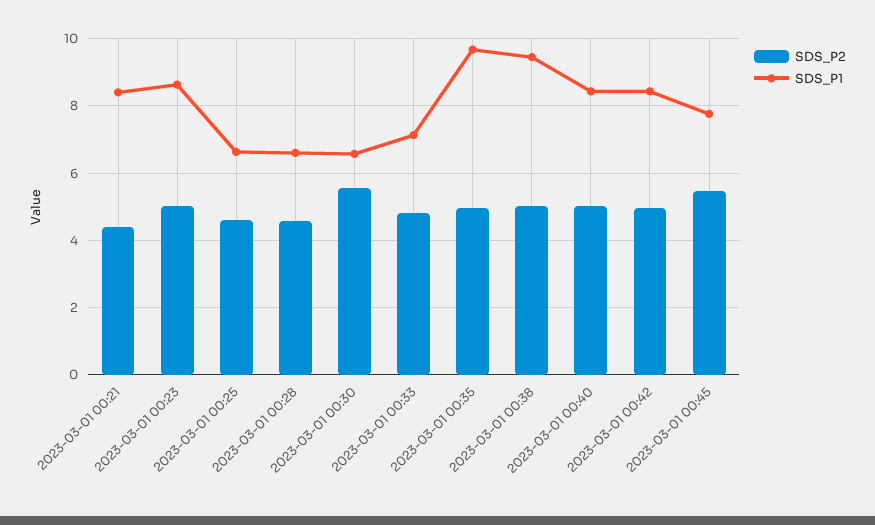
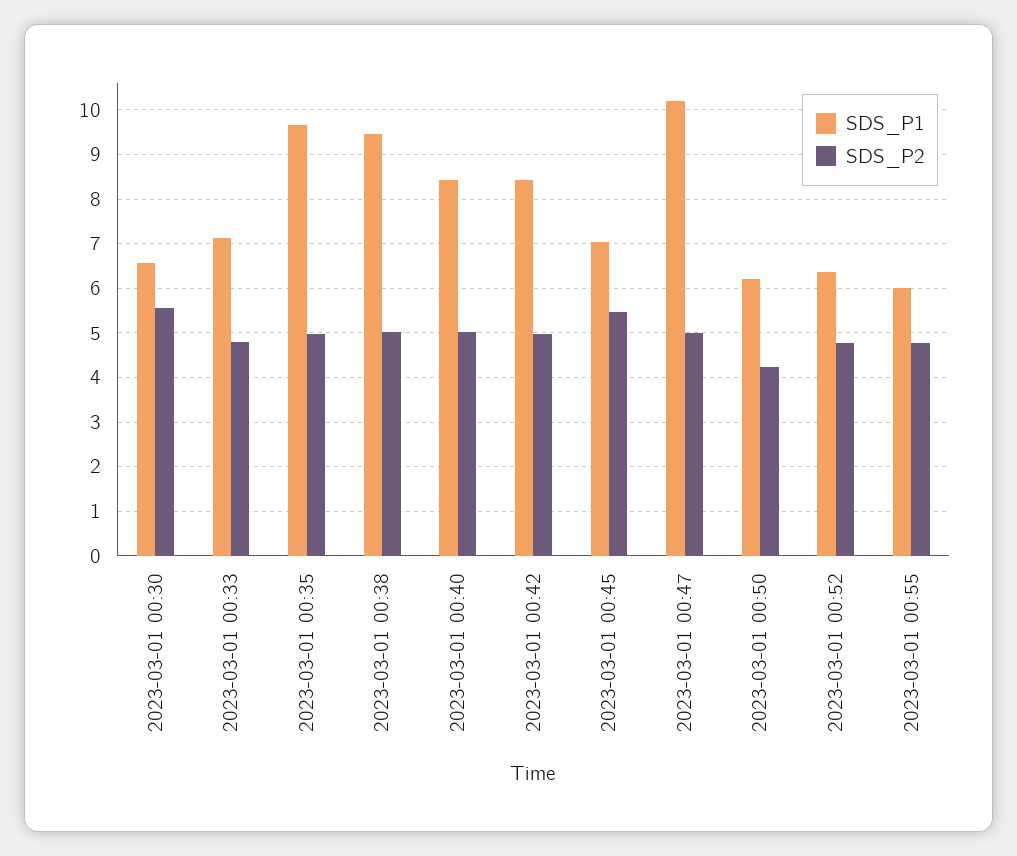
SDS_P2, 2023-03-01 00:21: 4.4 -> none
SDS_P1, 2023-03-01 00:21: 8.4 -> none
SDS_P2, 2023-03-01 00:23: 5 -> none
SDS_P1, 2023-03-01 00:23: 8.6 -> none
SDS_P2, 2023-03-01 00:25: 4.6 -> none
SDS_P1, 2023-03-01 00:25: 6.6 -> none
SDS_P2, 2023-03-01 00:28: 4.6 -> none
SDS_P1, 2023-03-01 00:28: 6.6 -> none
SDS_P1, 2023-03-01 00:45: 7.8 -> 7
SDS_P1, 2023-03-01 00:47: none -> 10.2
SDS_P2, 2023-03-01 00:47: none -> 5
SDS_P1, 2023-03-01 00:50: none -> 6.2
SDS_P2, 2023-03-01 00:50: none -> 4.2
SDS_P1, 2023-03-01 00:52: none -> 6.4
SDS_P2, 2023-03-01 00:52: none -> 4.8
SDS_P1, 2023-03-01 00:55: none -> 6
SDS_P2, 2023-03-01 00:55: none -> 4.8

